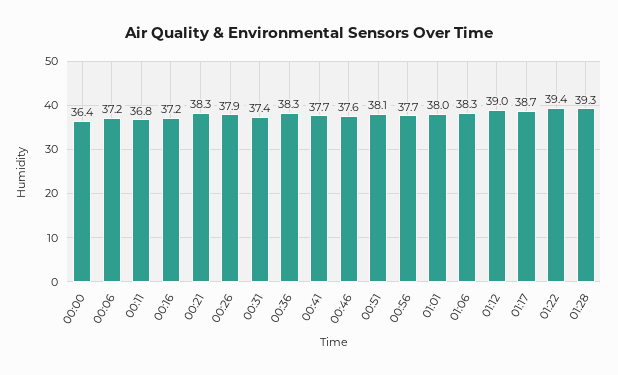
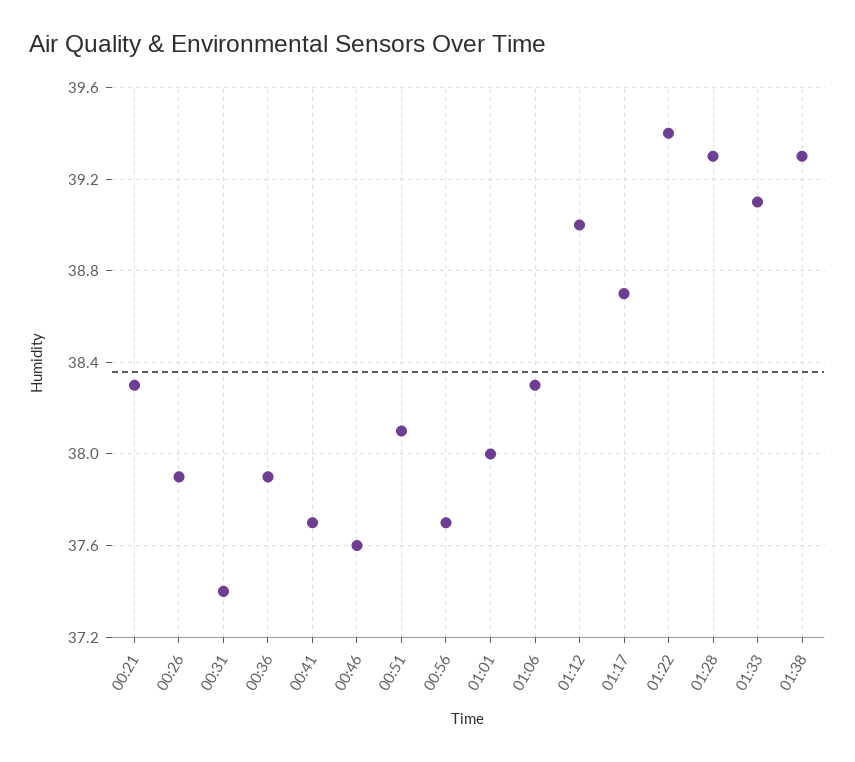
00:00: 36.4 -> none
00:06: 37.2 -> none
00:11: 36.8 -> none
00:16: 37.2 -> none
00:36: 38.3 -> 37.9
01:33: none -> 39.1
01:38: none -> 39.3

